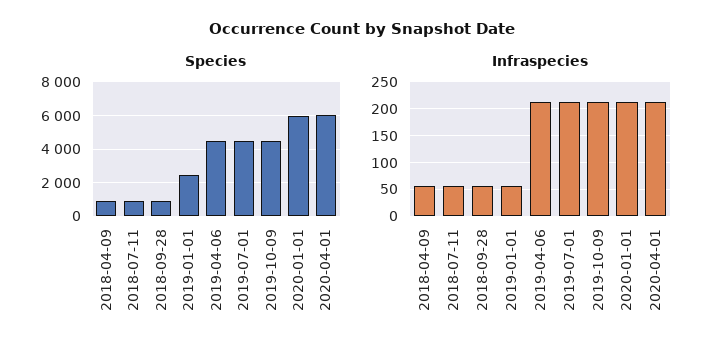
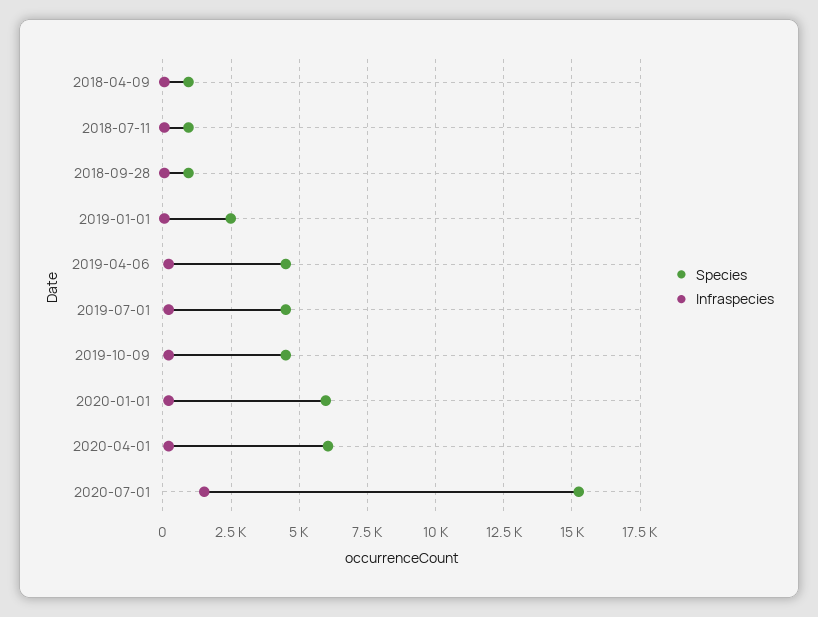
Species, 2020-07-01: none -> 15250
Infraspecies, 2020-07-01: none -> 1500

